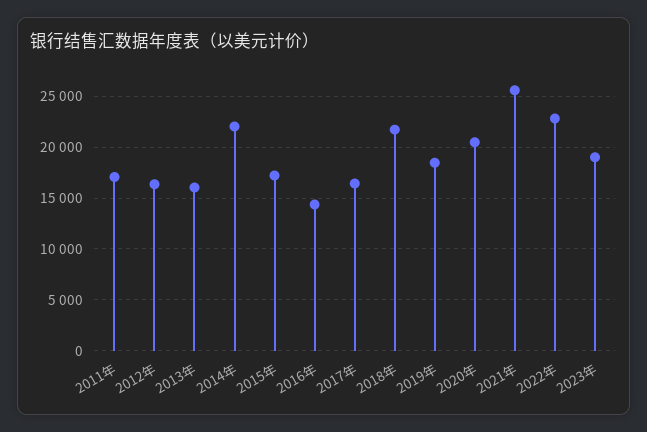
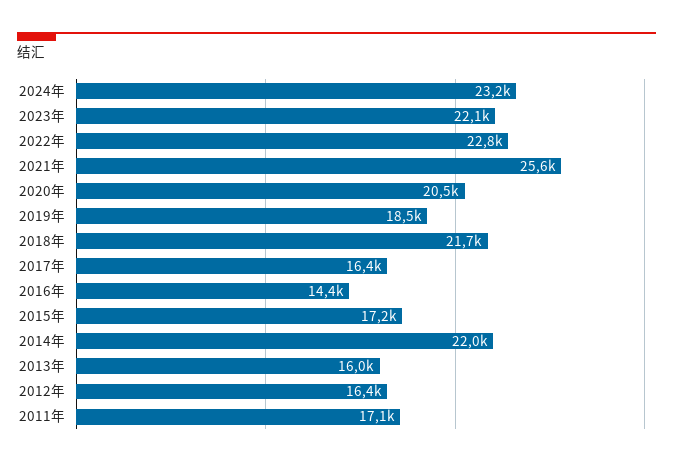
2023年: 19000 -> 22100
2024年: none -> 23200

